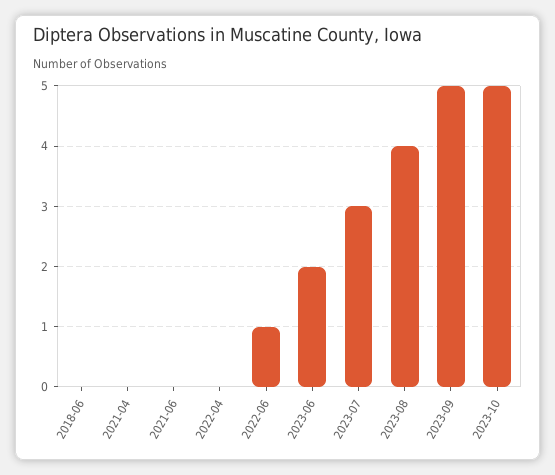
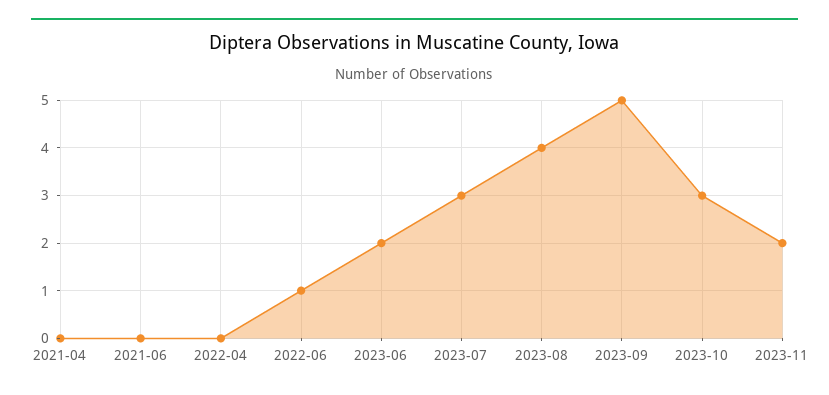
2018-06: 0 -> none
2023-10: 5 -> 3
2023-11: none -> 2

